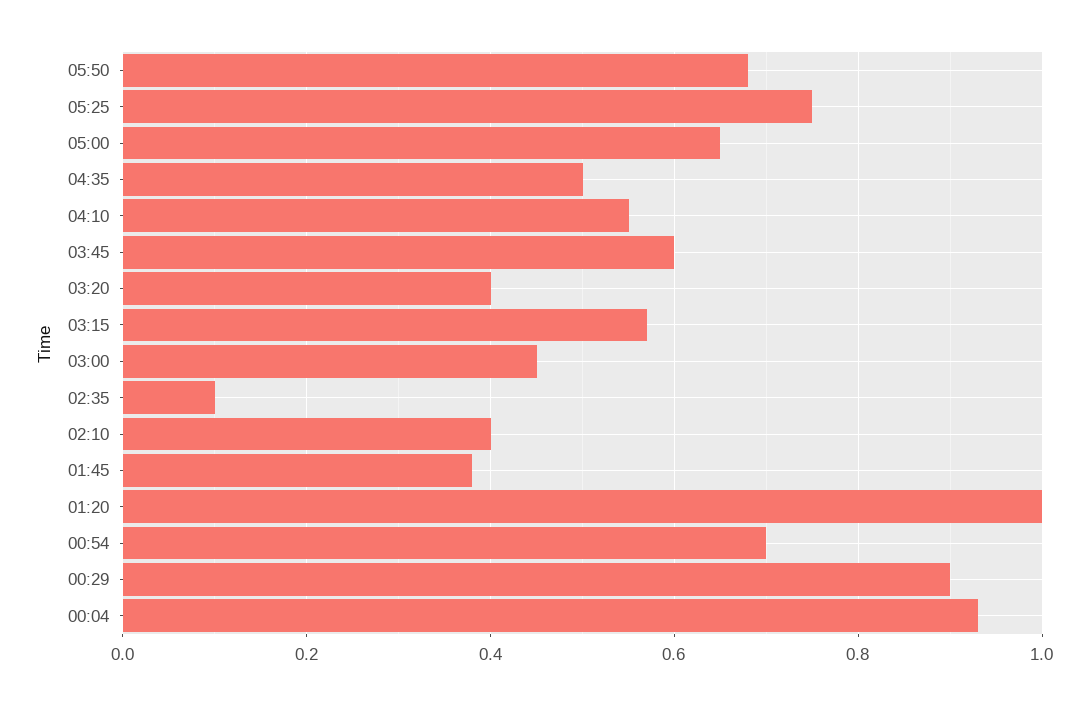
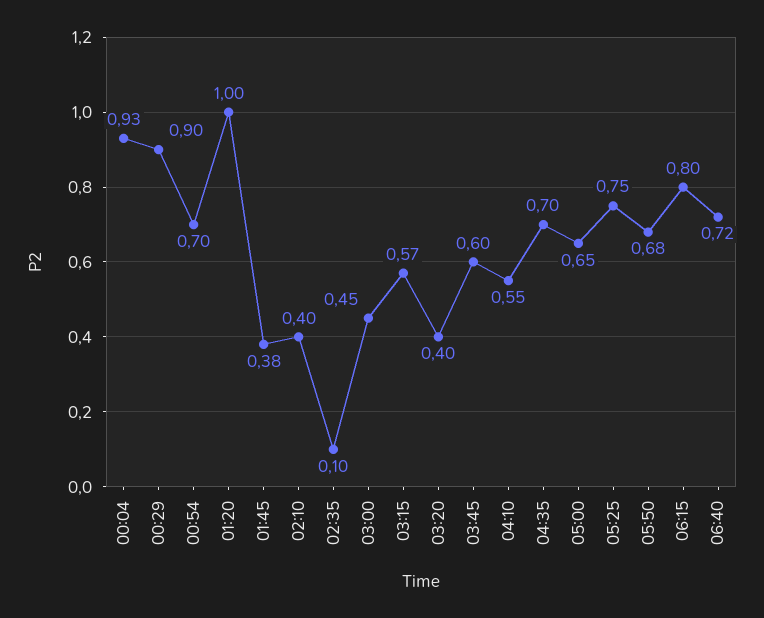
04:35: 0.5 -> 0.7
06:15: none -> 0.8
06:40: none -> 0.72

